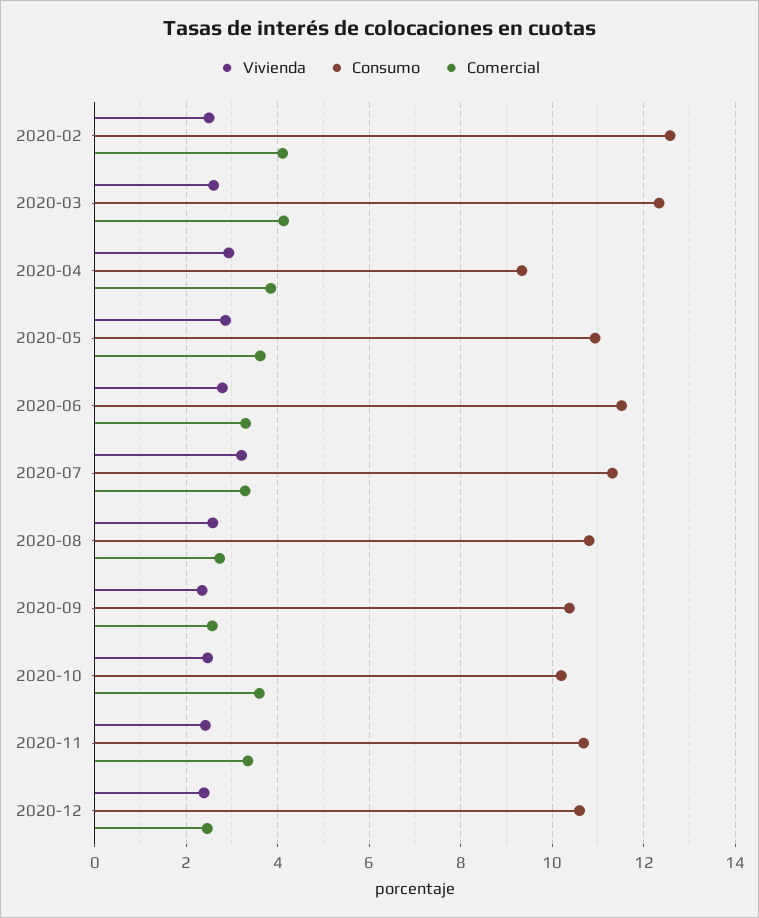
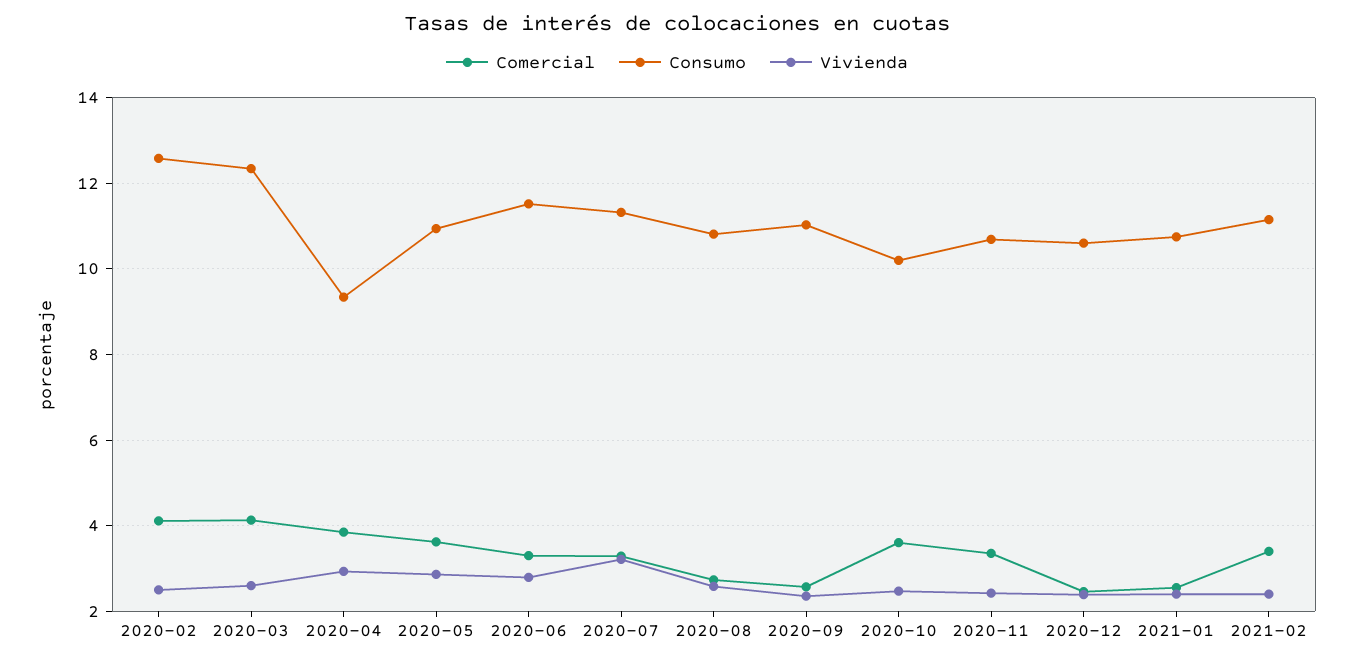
Consumo, 2020-09: 10.4 -> 11
Comercial, 2021-01: none -> 2.6
Consumo, 2021-01: none -> 10.8
Vivienda, 2021-01: none -> 2.4
Comercial, 2021-02: none -> 3.4
Consumo, 2021-02: none -> 11.2
Vivienda, 2021-02: none -> 2.4

